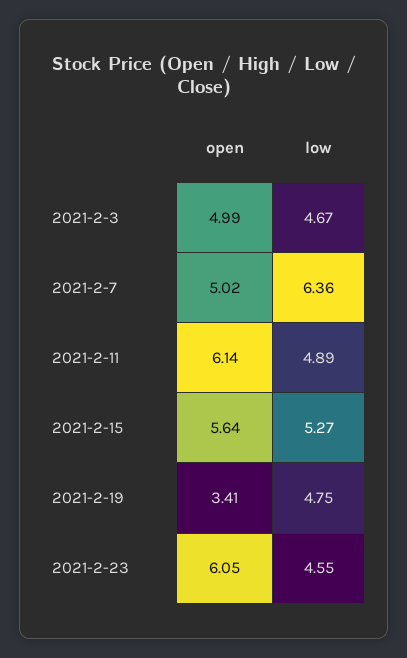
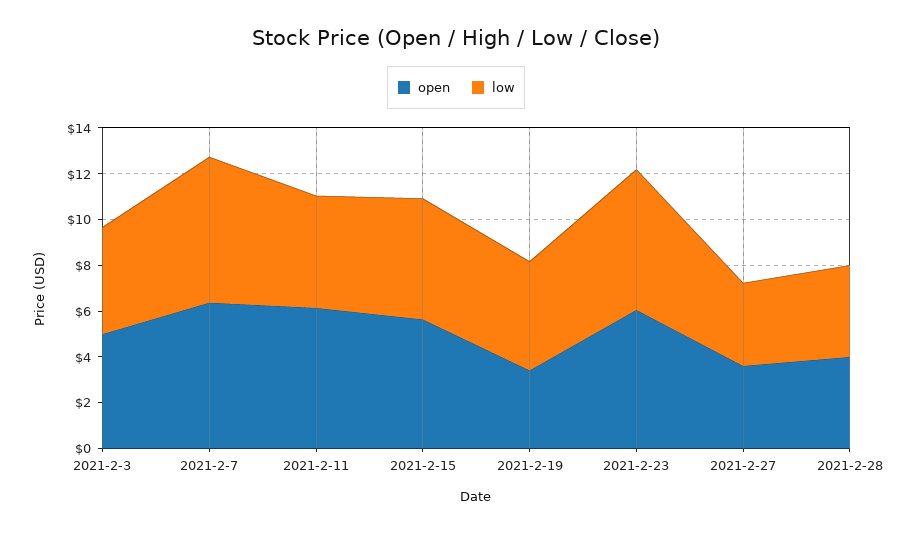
open, 2021-2-7: 5.02 -> 6.5
low, 2021-2-23: 4.55 -> 6
open, 2021-2-27: none -> 3.5
low, 2021-2-27: none -> 3.5
open, 2021-2-28: none -> 4
low, 2021-2-28: none -> 4

